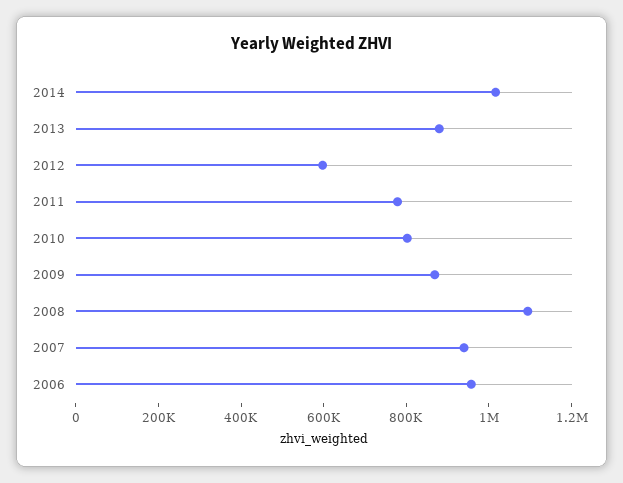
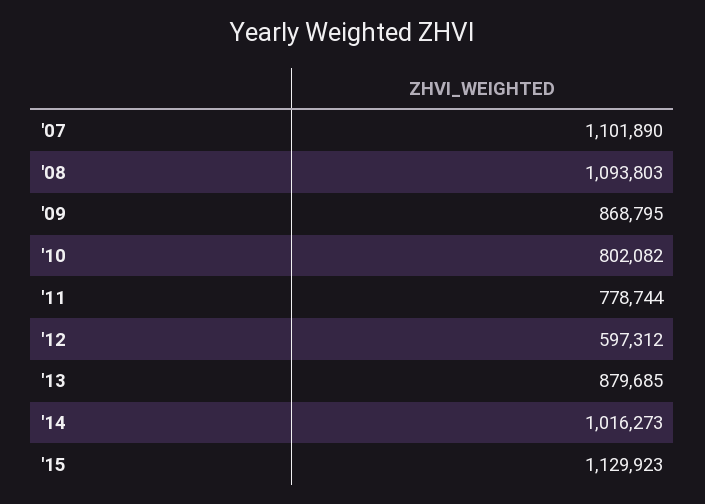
2007: 950000 -> 1101890
2006: 950000 -> none
'15: none -> 1129923

